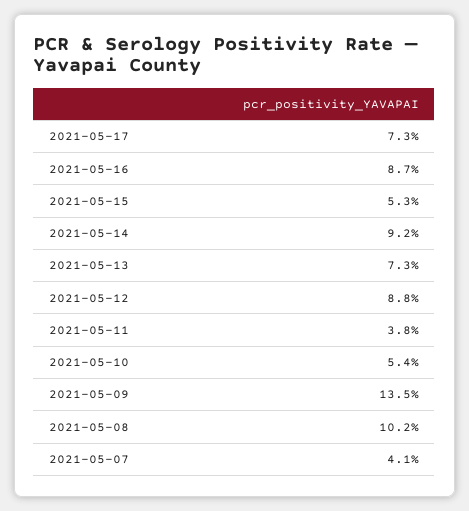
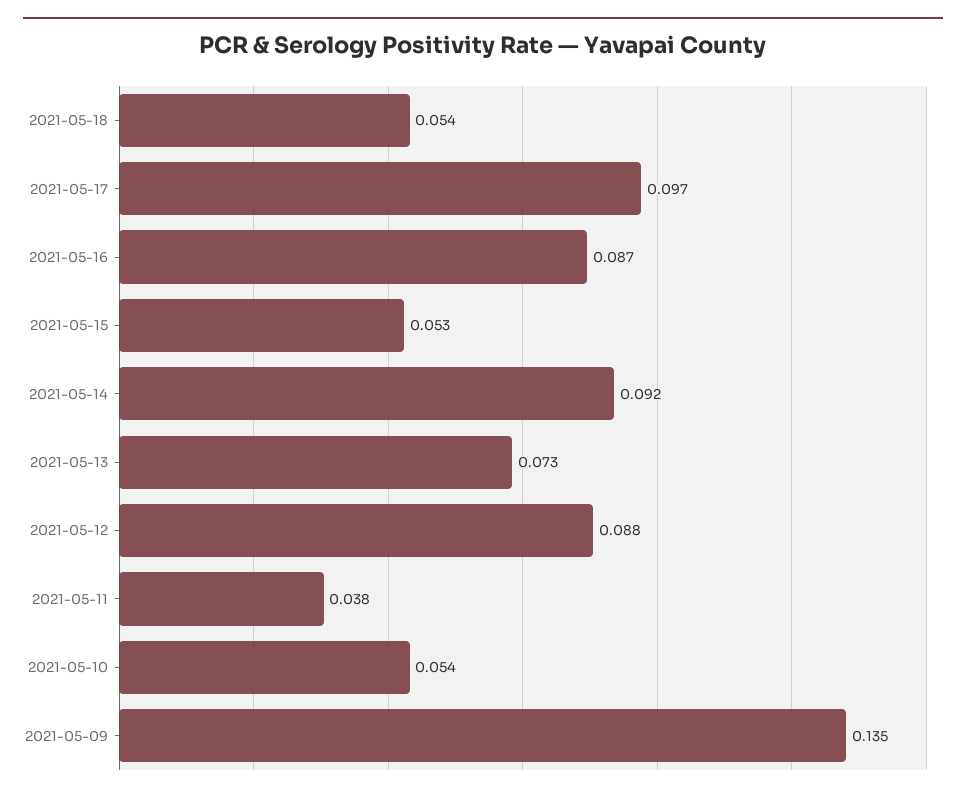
2021-05-17: 0.073 -> 0.097
2021-05-08: 0.102 -> none
2021-05-07: 0.041 -> none
2021-05-18: none -> 0.054

